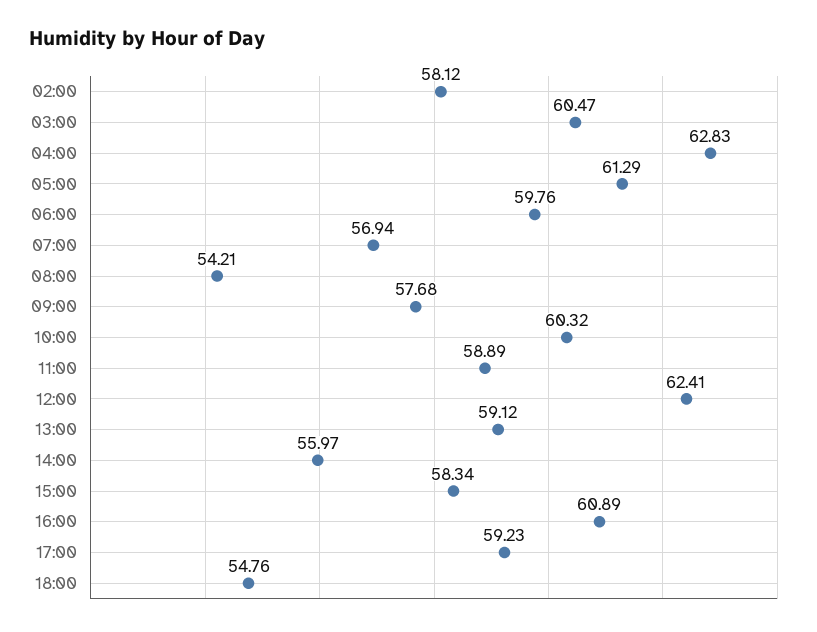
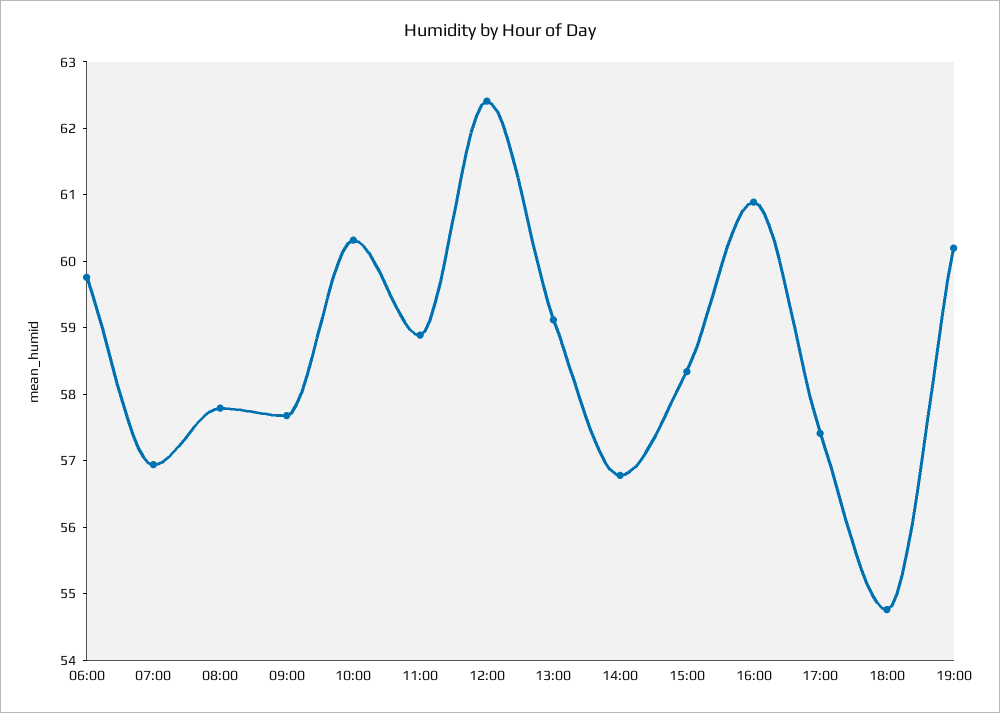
02:00: 58.12 -> none
03:00: 60.47 -> none
04:00: 62.83 -> none
05:00: 61.29 -> none
08:00: 54.21 -> 57.8
14:00: 55.97 -> 56.8
17:00: 59.23 -> 57.4
19:00: none -> 60.2

